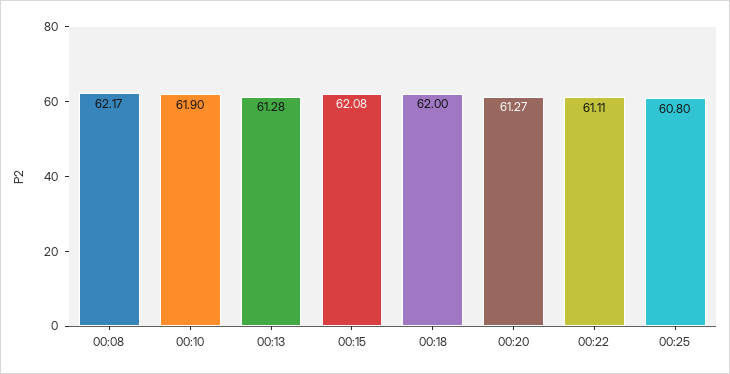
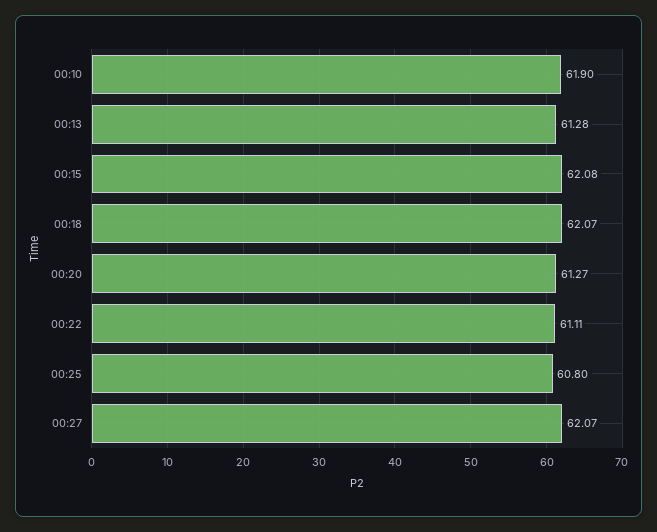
00:08: 62.17 -> none
00:18: 62 -> 62.07
00:27: none -> 62.07

